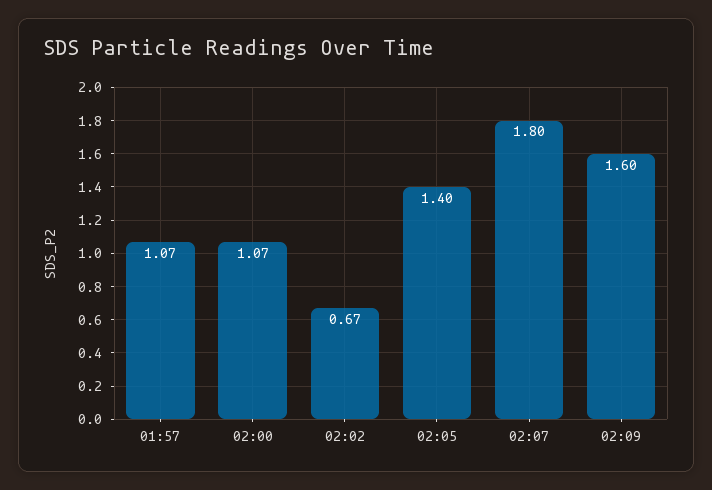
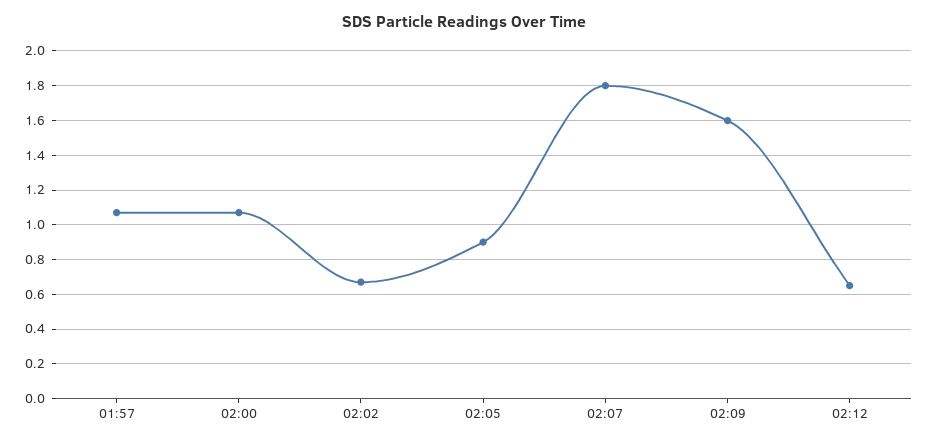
02:05: 1.4 -> 0.9
02:12: none -> 0.65

